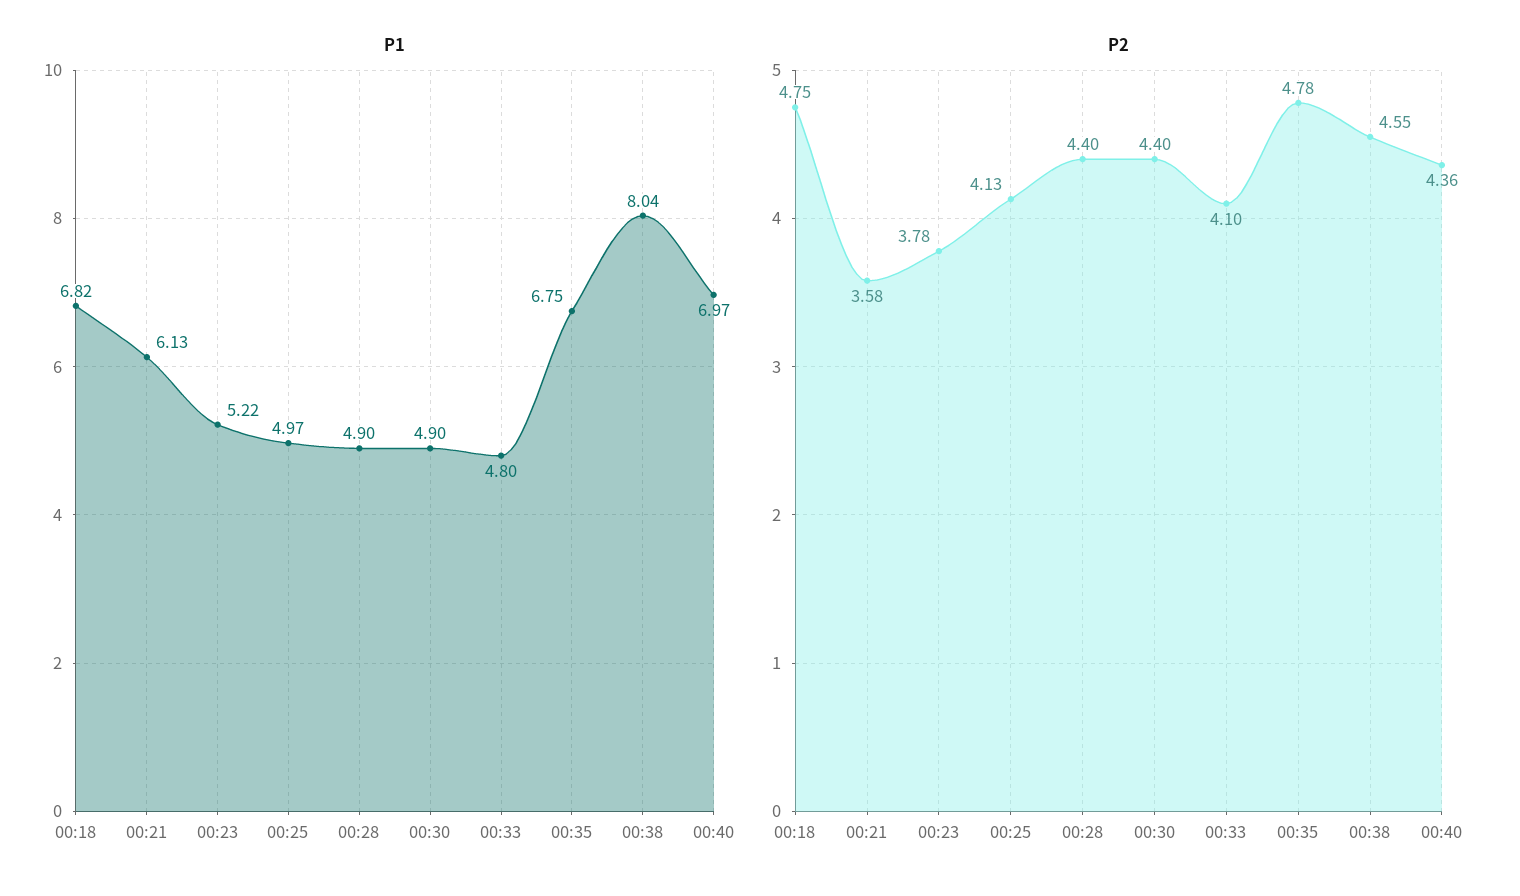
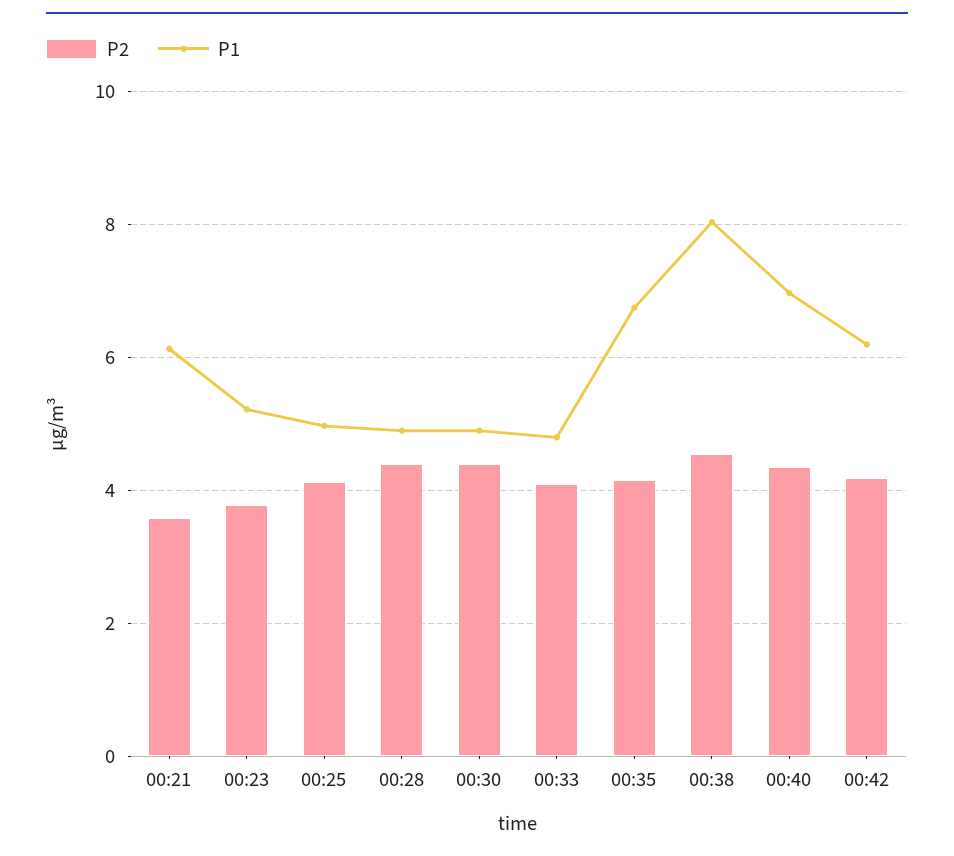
P1, 00:18: 6.82 -> none
P2, 00:18: 4.75 -> none
P2, 00:35: 4.78 -> 4.2
P2, 00:42: none -> 4.2
P1, 00:42: none -> 6.2

